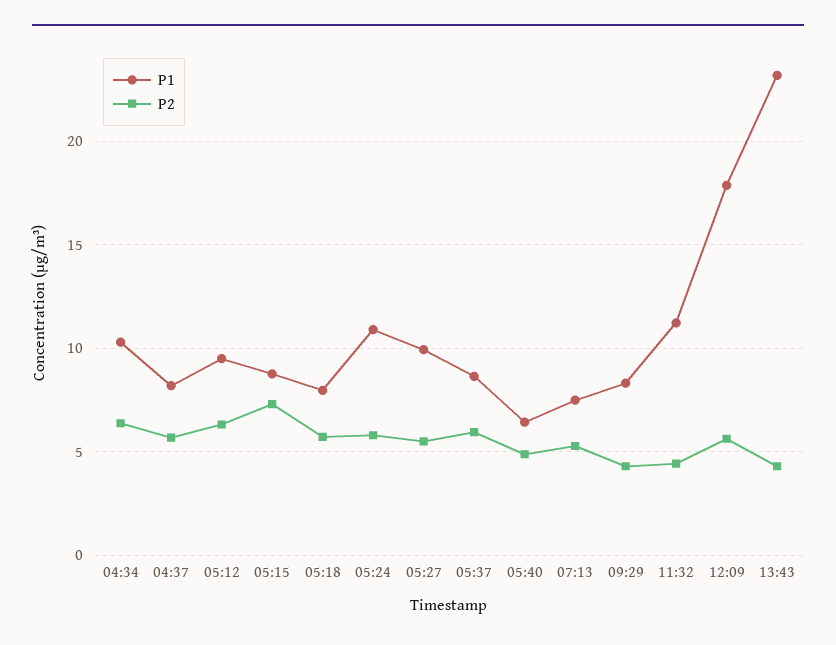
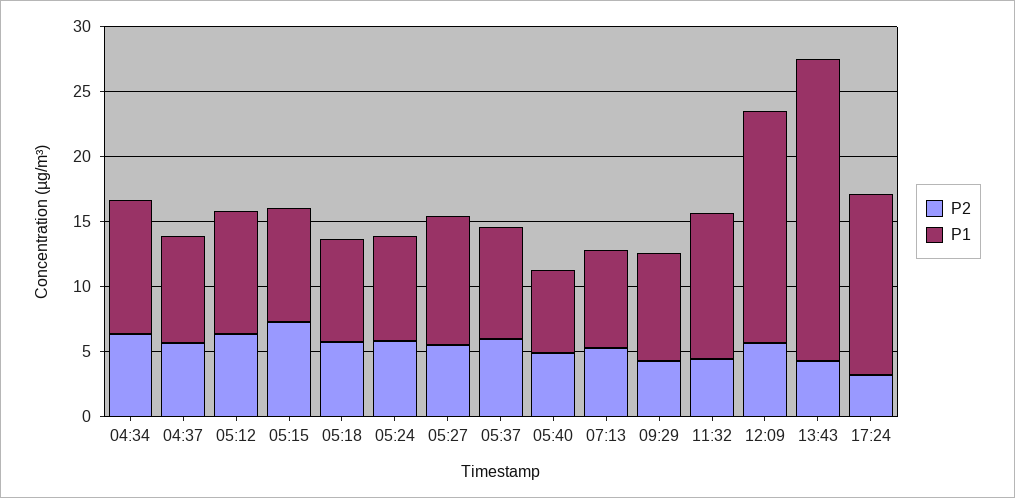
P1, 05:24: 11 -> 8
P2, 17:24: none -> 3
P1, 17:24: none -> 14

